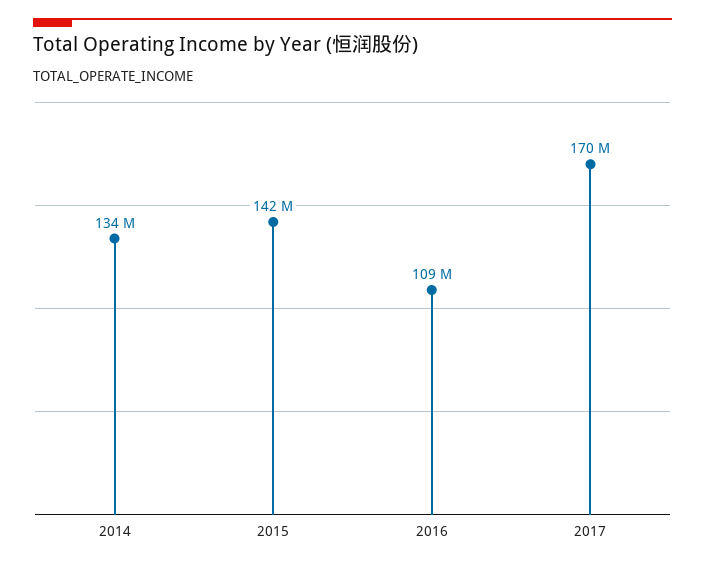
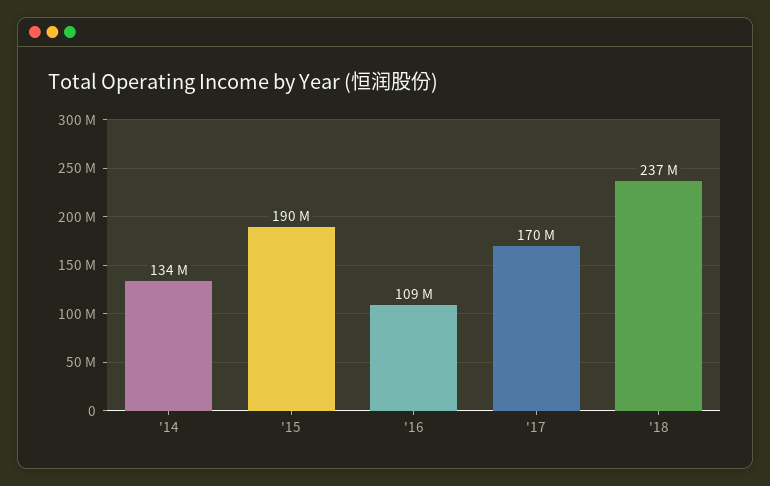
2015: 142000000 -> 190000000
'18: none -> 237000000

